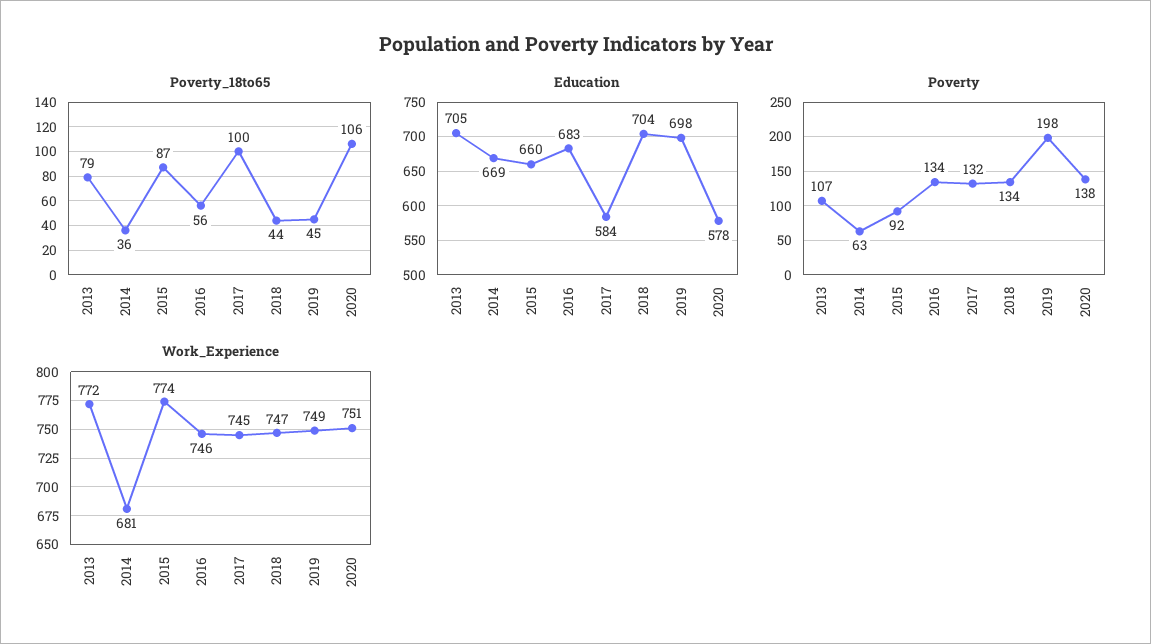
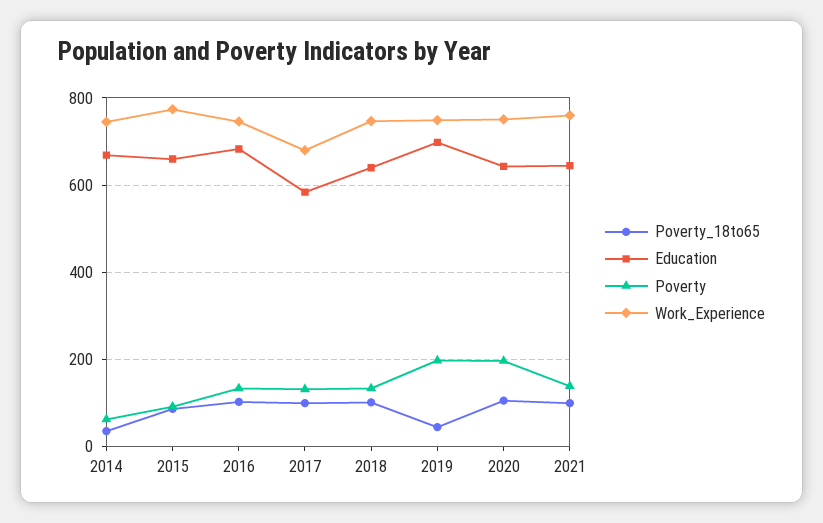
Poverty_18to65, 2013: 79 -> none
Poverty_18to65, 2016: 56 -> 100
Poverty_18to65, 2018: 44 -> 100
Education, 2013: 705 -> none
Education, 2018: 704 -> 640
Education, 2020: 578 -> 640
Poverty, 2013: 107 -> none
Poverty, 2020: 138 -> 200
Work_Experience, 2013: 772 -> none
Work_Experience, 2014: 681 -> 740
Work_Experience, 2017: 745 -> 680
Poverty_18to65, 2021: none -> 100
Education, 2021: none -> 640
Poverty, 2021: none -> 140
Work_Experience, 2021: none -> 760

